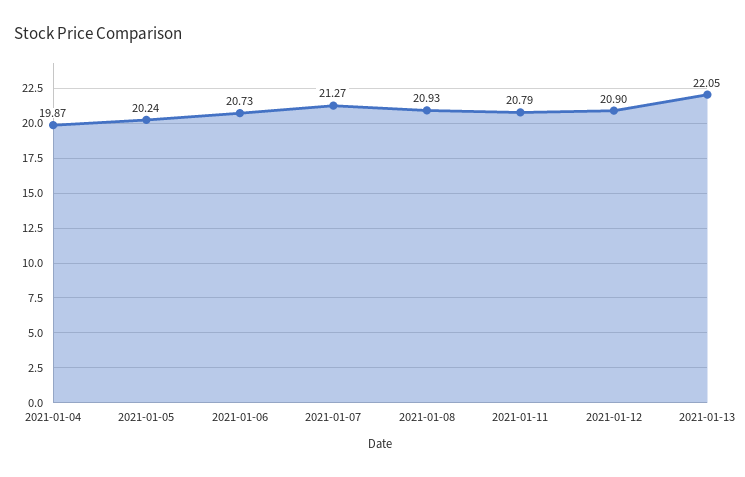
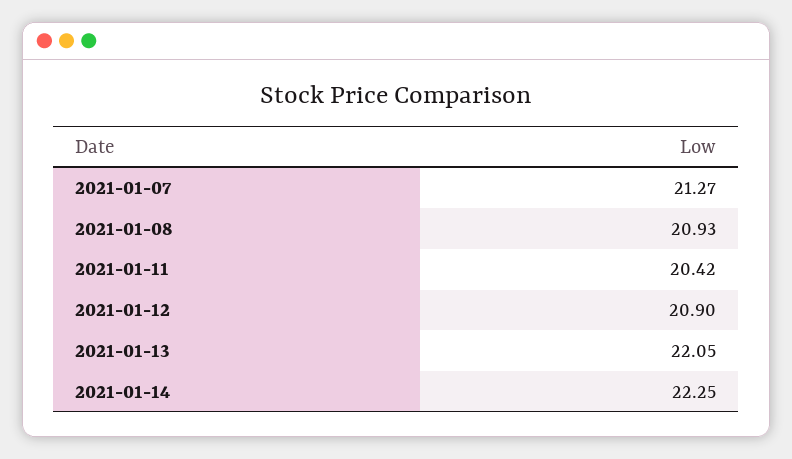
2021-01-04: 19.87 -> none
2021-01-05: 20.24 -> none
2021-01-06: 20.73 -> none
2021-01-11: 20.79 -> 20.42
2021-01-14: none -> 22.25

